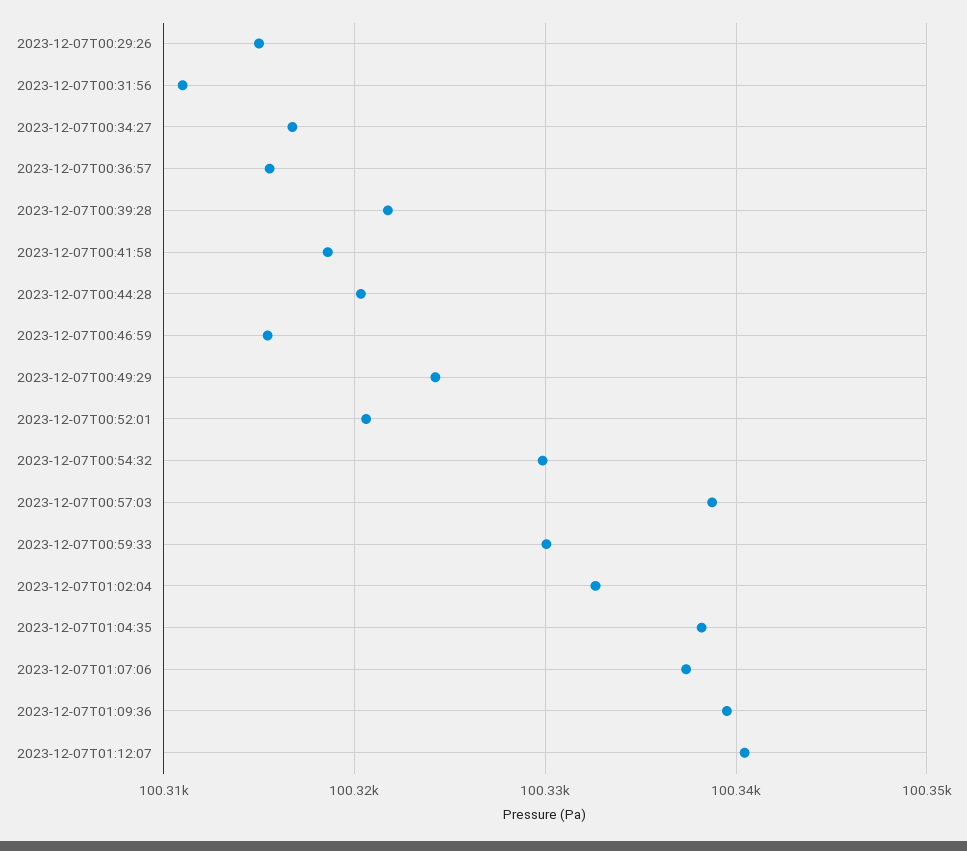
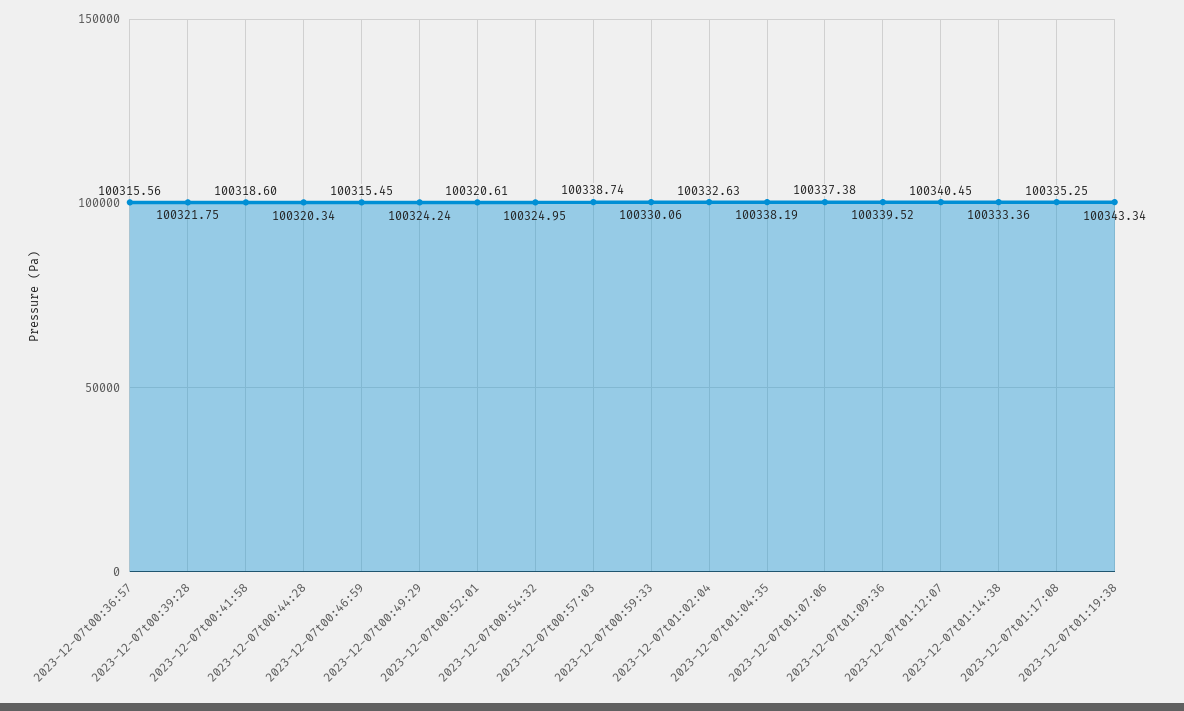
2023-12-07T00:29:26: 100315 -> none
2023-12-07T00:31:56: 100311 -> none
2023-12-07T00:34:27: 100317 -> none
2023-12-07T00:54:32: 100330 -> 100324.95
2023-12-07t01:14:38: none -> 100333.36
2023-12-07t01:17:08: none -> 100335.25
2023-12-07t01:19:38: none -> 100343.34

